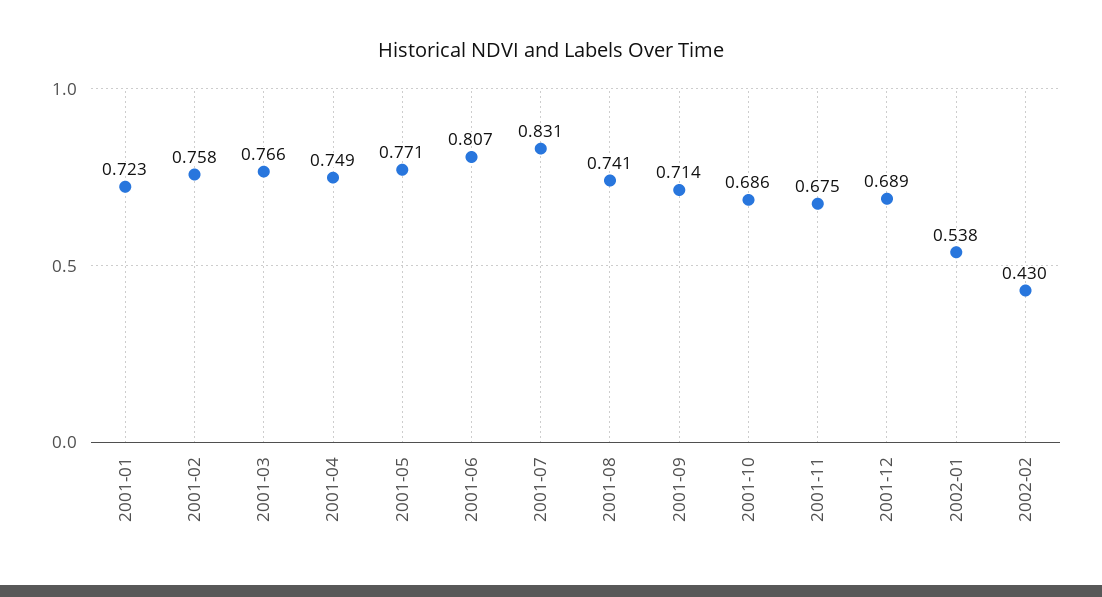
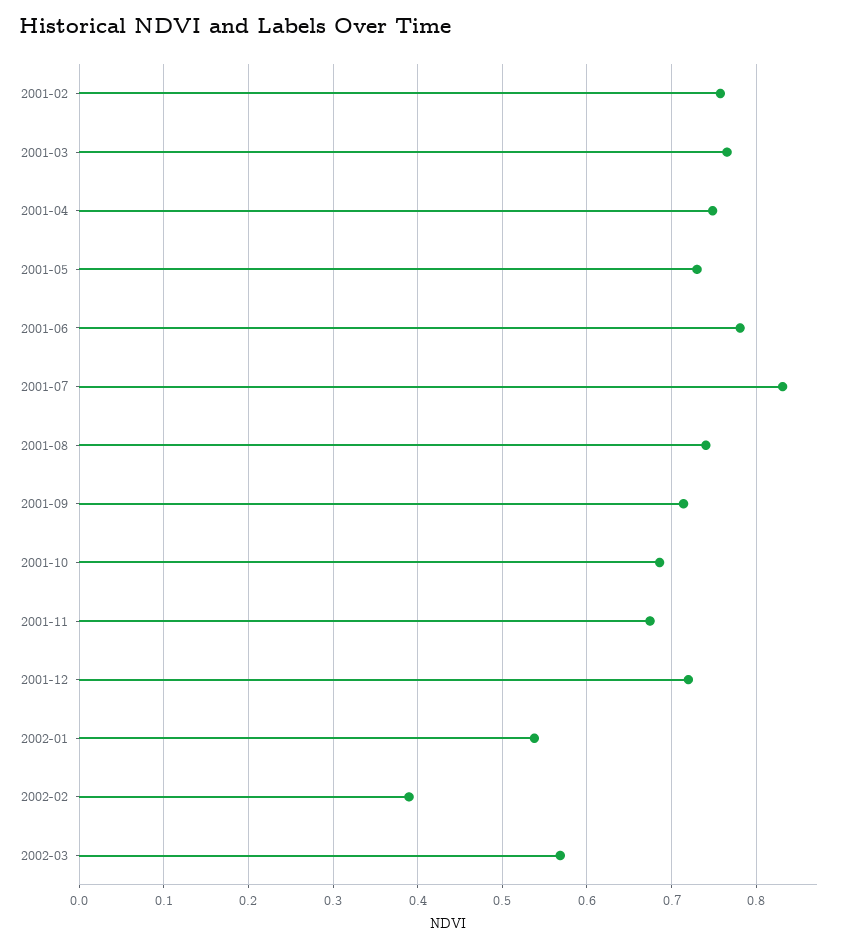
2001-01: 0.723 -> none
2001-05: 0.771 -> 0.73
2001-06: 0.807 -> 0.78
2001-12: 0.689 -> 0.72
2002-02: 0.43 -> 0.39
2002-03: none -> 0.57

